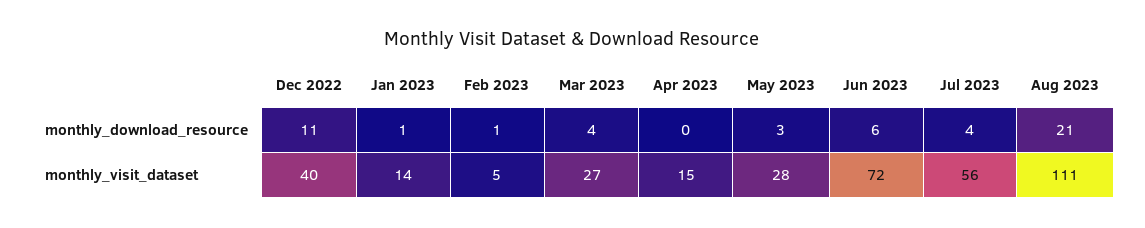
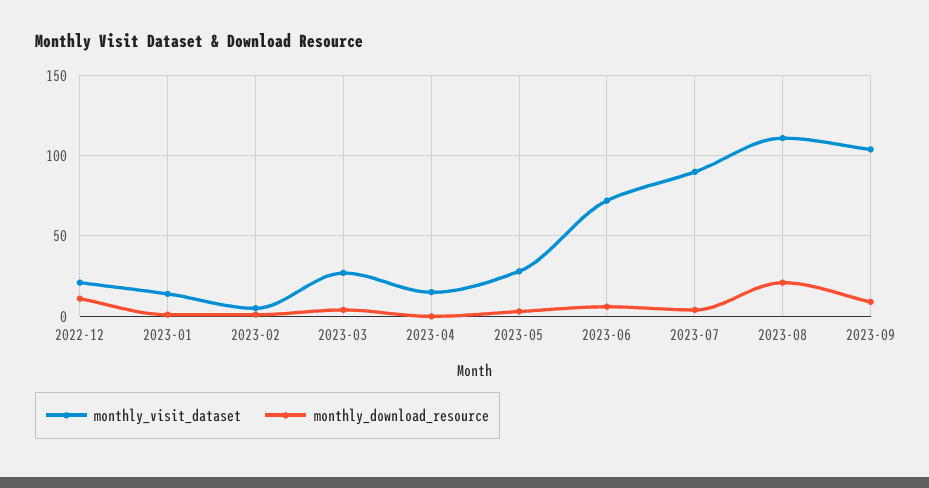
monthly_visit_dataset, Dec 2022: 40 -> 20
monthly_visit_dataset, Jul 2023: 56 -> 90
monthly_visit_dataset, 2023-09: none -> 105
monthly_download_resource, 2023-09: none -> 10

